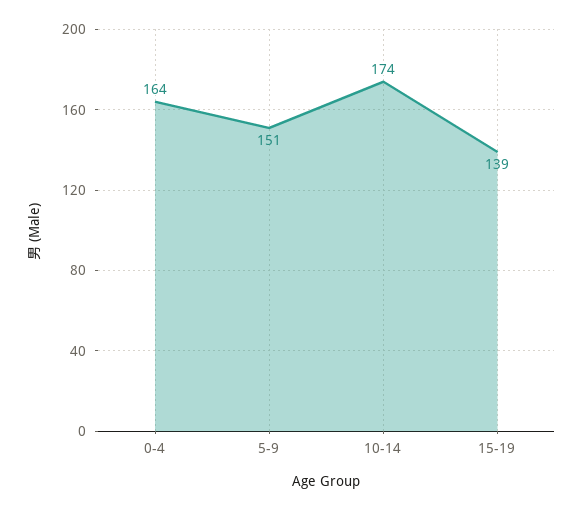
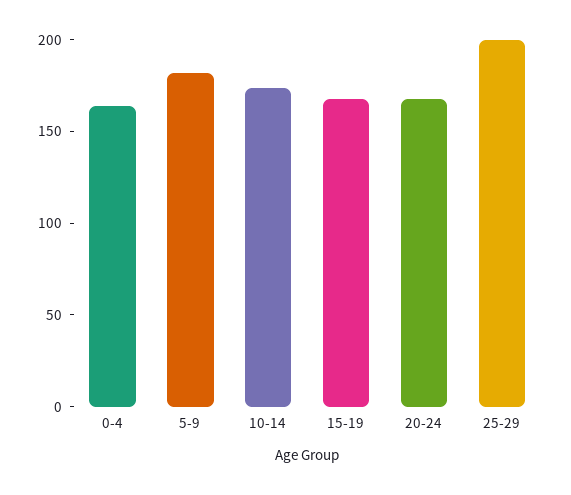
5-9: 151 -> 180
15-19: 139 -> 170
20-24: none -> 170
25-29: none -> 200

